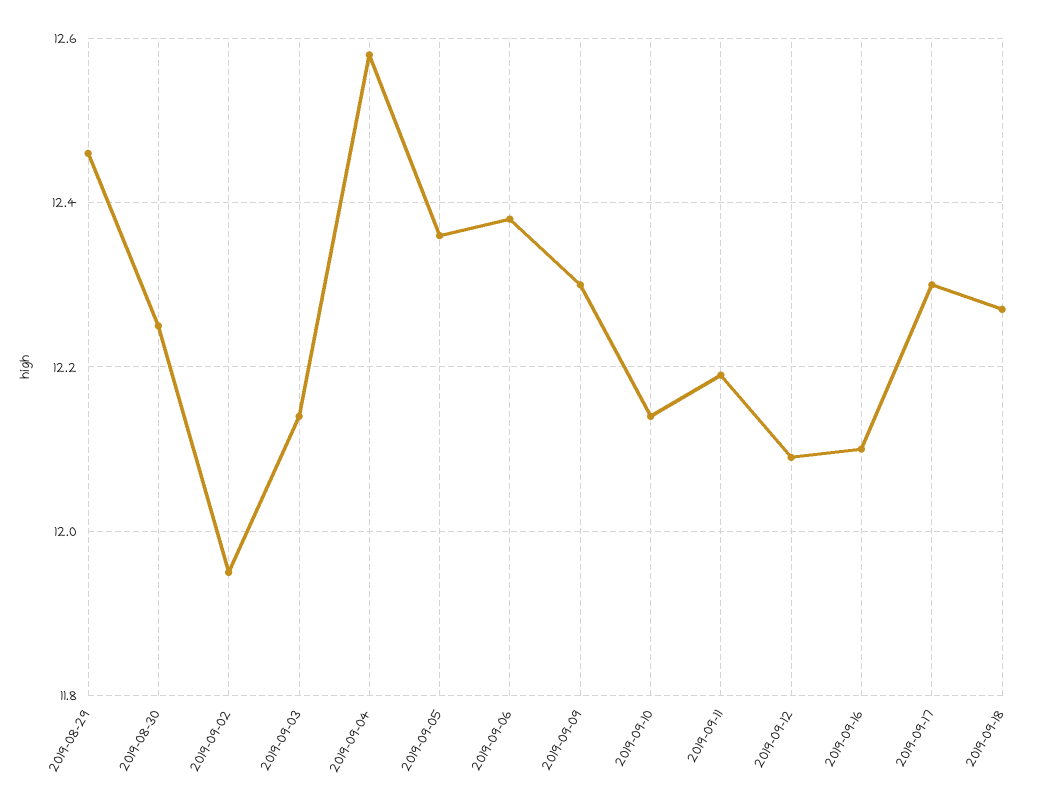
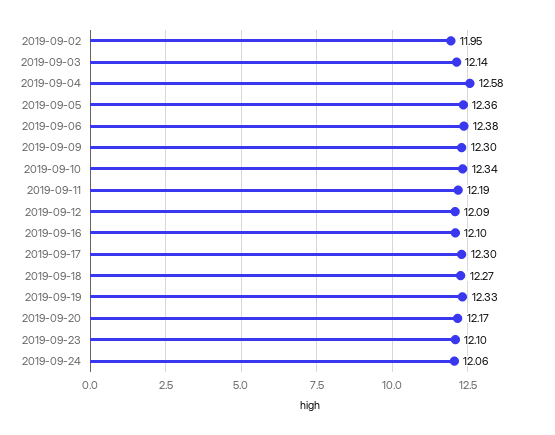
2019-08-29: 12.45 -> none
2019-08-30: 12.25 -> none
2019-09-10: 12.15 -> 12.34
2019-09-19: none -> 12.33
2019-09-20: none -> 12.17
2019-09-23: none -> 12.1
2019-09-24: none -> 12.06

